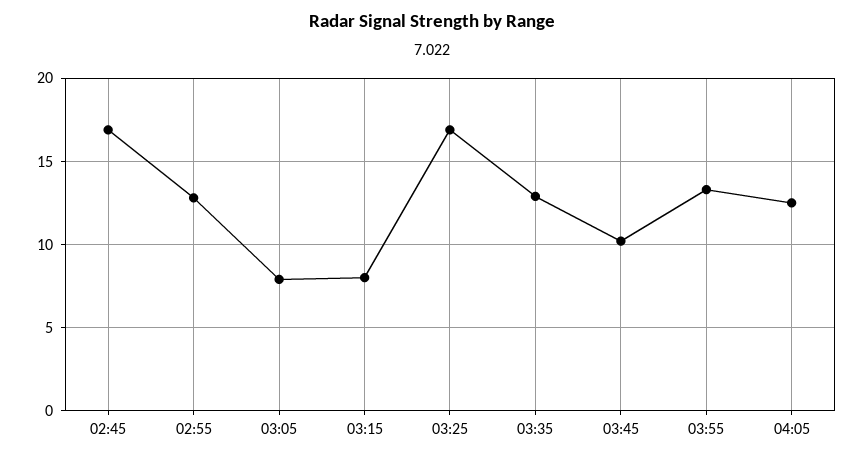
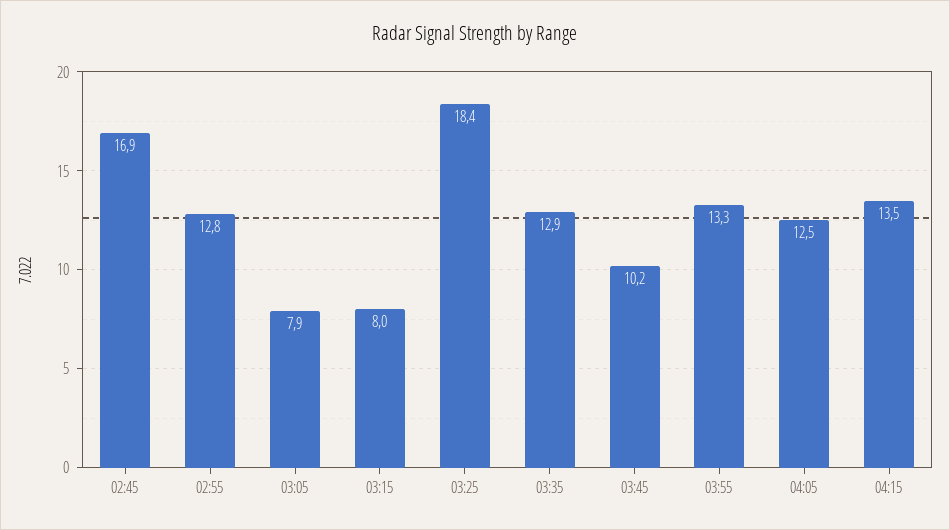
03:25: 17 -> 18.4
04:15: none -> 13.5

